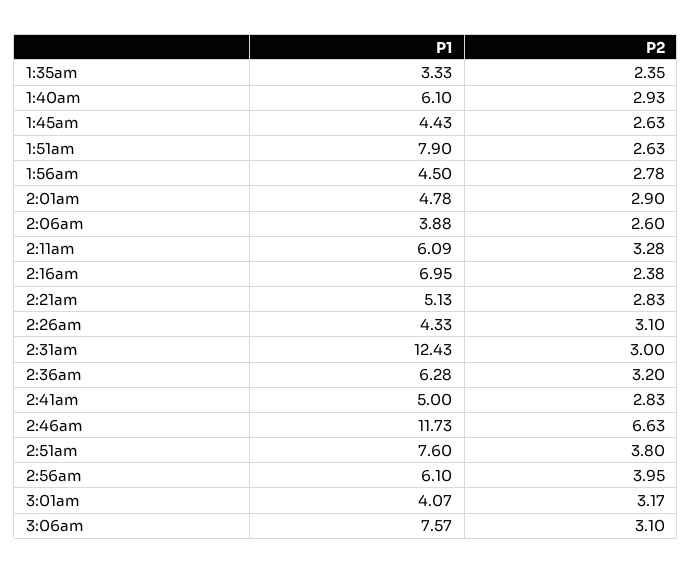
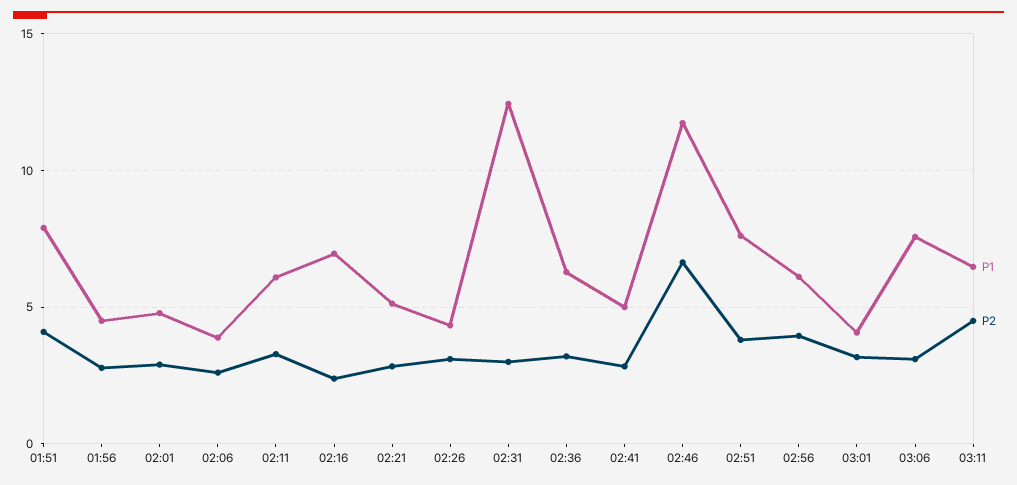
P1, 1:35am: 3.33 -> none
P2, 1:35am: 2.35 -> none
P1, 1:40am: 6.1 -> none
P2, 1:40am: 2.93 -> none
P1, 1:45am: 4.43 -> none
P2, 1:45am: 2.63 -> none
P2, 1:51am: 2.63 -> 4
P1, 03:11: none -> 6.5
P2, 03:11: none -> 4.5

